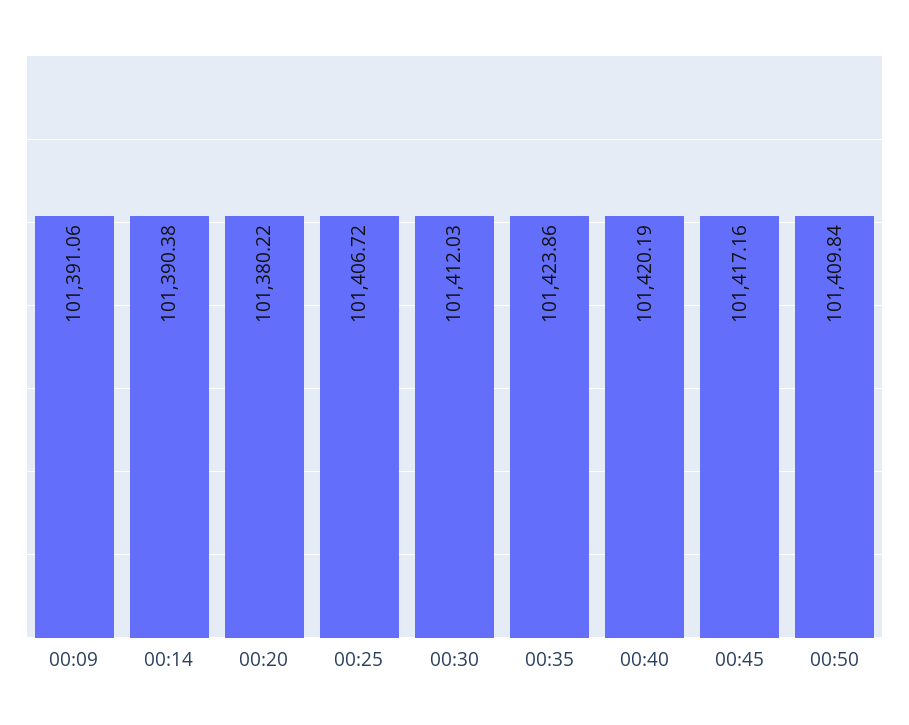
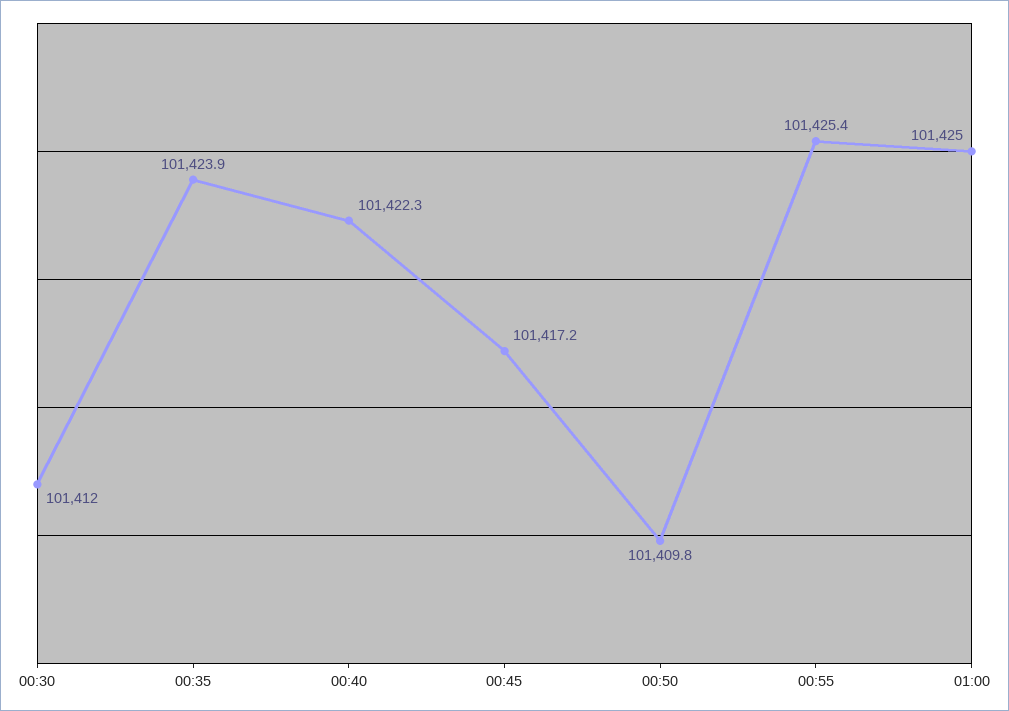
00:09: 101391.06 -> none
00:14: 101390.38 -> none
00:20: 101380.22 -> none
00:25: 101406.72 -> none
00:40: 101420.19 -> 101422.3
00:55: none -> 101425.4
01:00: none -> 101425

